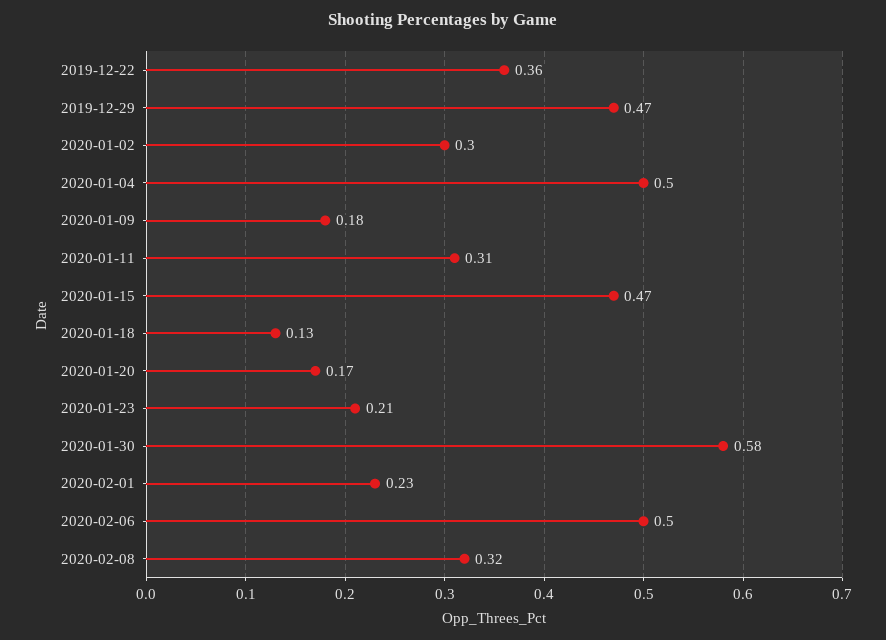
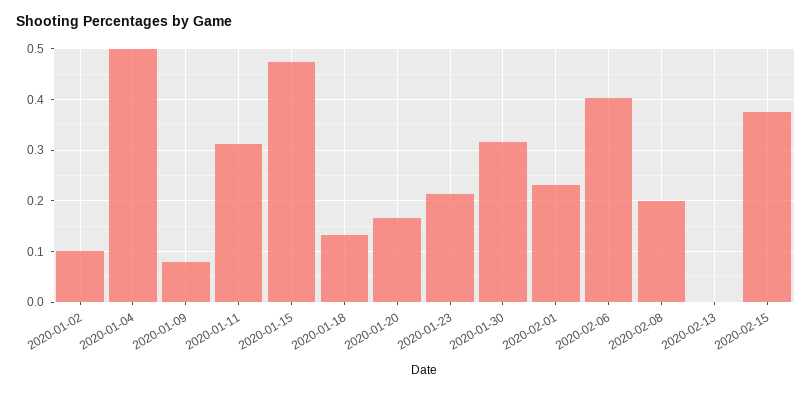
2019-12-22: 0.36 -> none
2019-12-29: 0.47 -> none
2020-01-02: 0.3 -> 0.1
2020-01-09: 0.18 -> 0.08
2020-01-30: 0.58 -> 0.32
2020-02-06: 0.5 -> 0.4
2020-02-08: 0.32 -> 0.2
2020-02-13: none -> 0
2020-02-15: none -> 0.38

